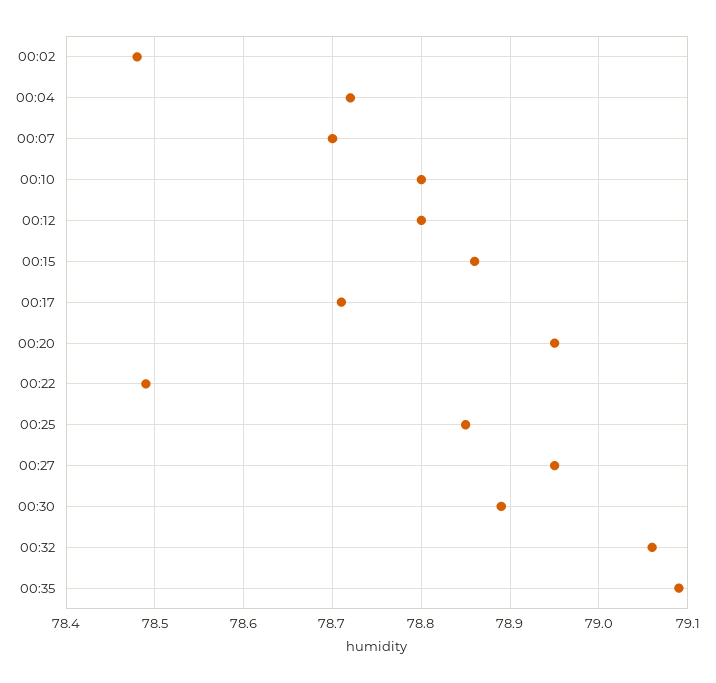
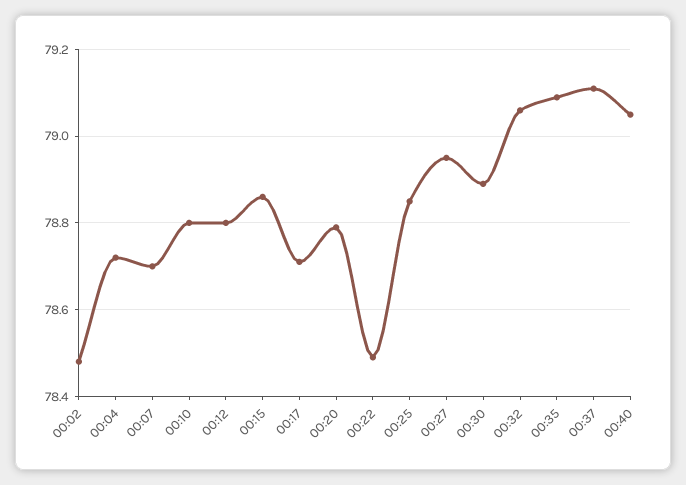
00:20: 78.95 -> 78.8
00:37: none -> 79.1
00:40: none -> 79.05

